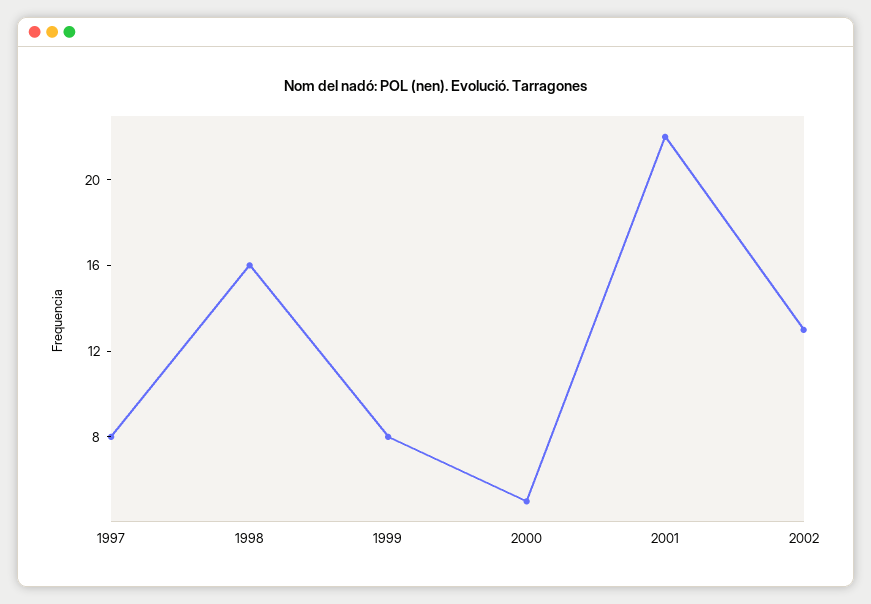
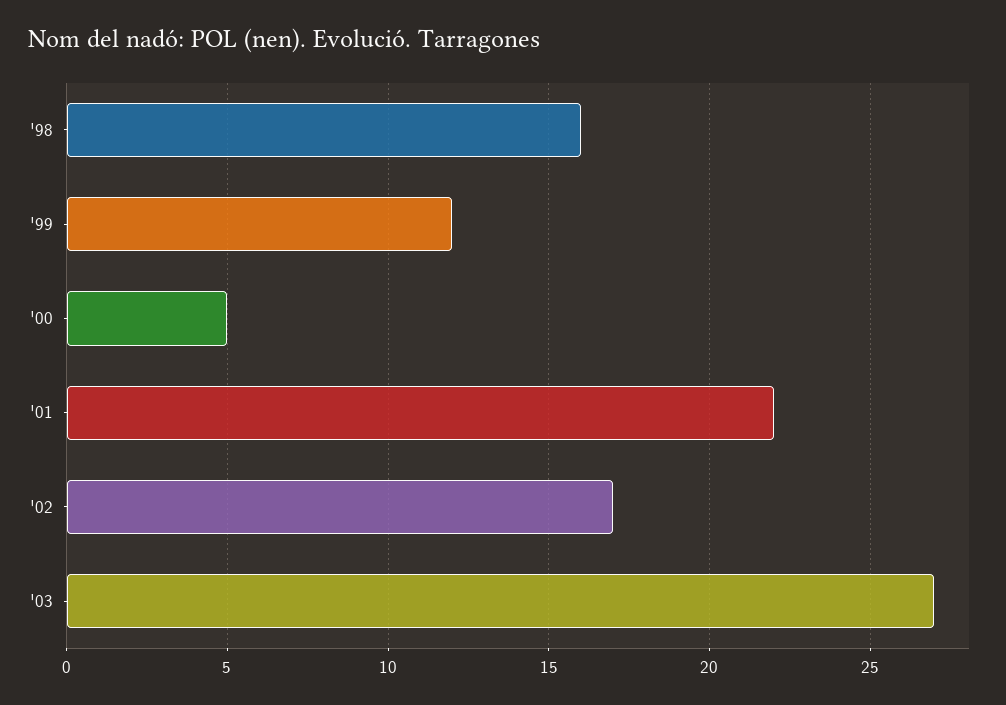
1997: 8 -> none
1999: 8 -> 12
2002: 13 -> 17
'03: none -> 27

